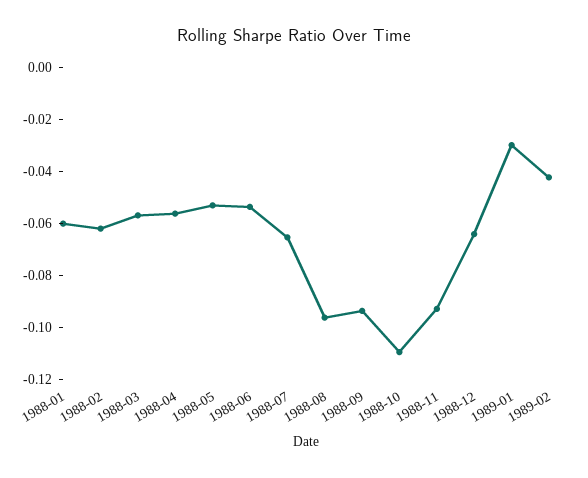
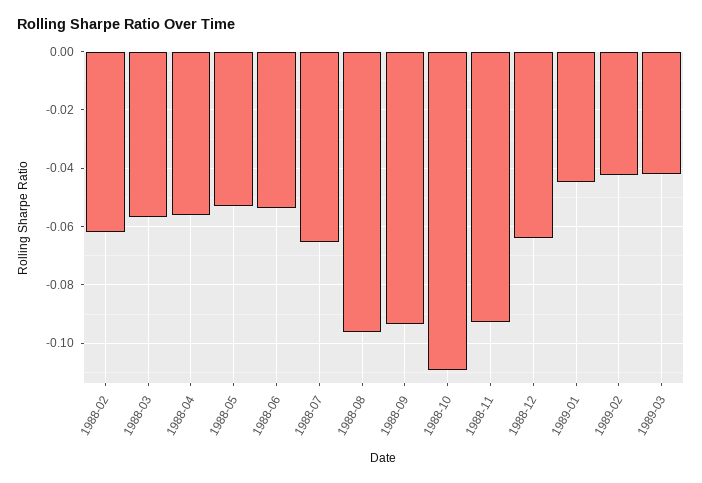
1988-01: -0.06 -> none
1989-01: -0.03 -> -0.045
1989-03: none -> -0.0425

